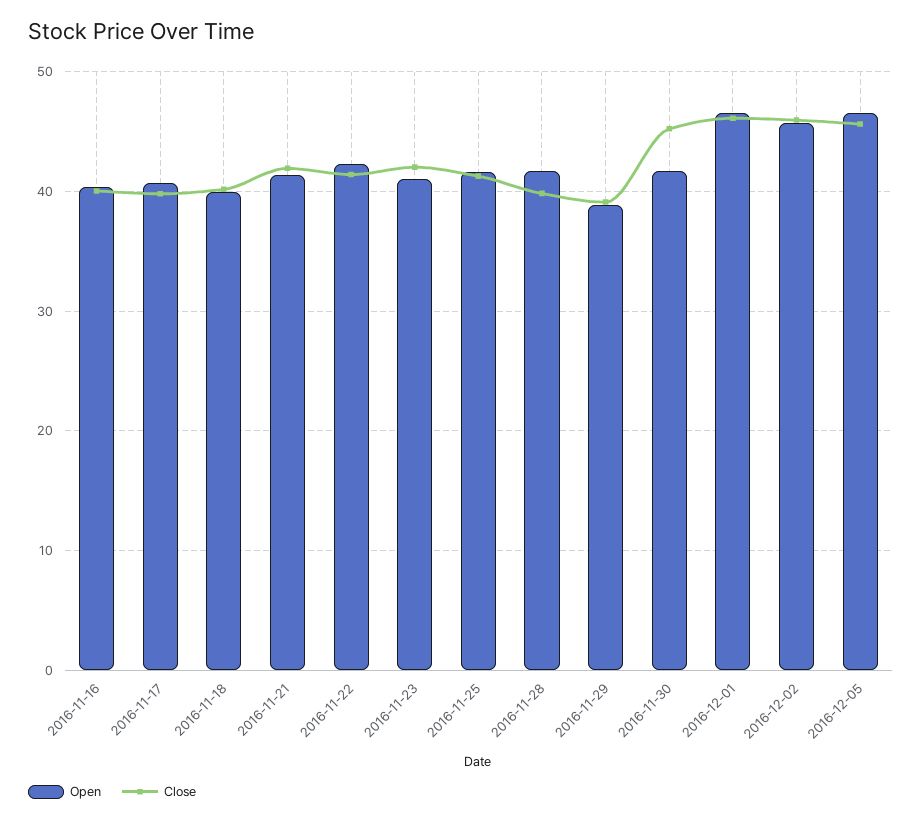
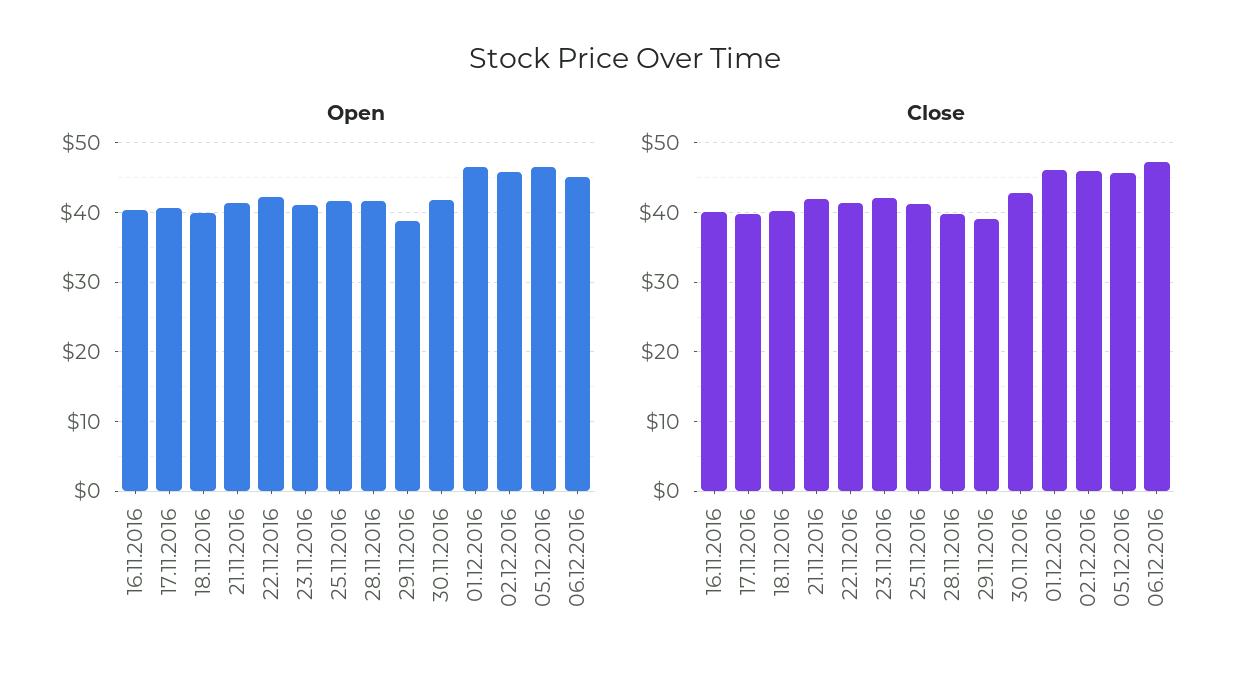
Close, 2016-11-30: 45 -> 43
Open, 06.12.2016: none -> 45
Close, 06.12.2016: none -> 47

